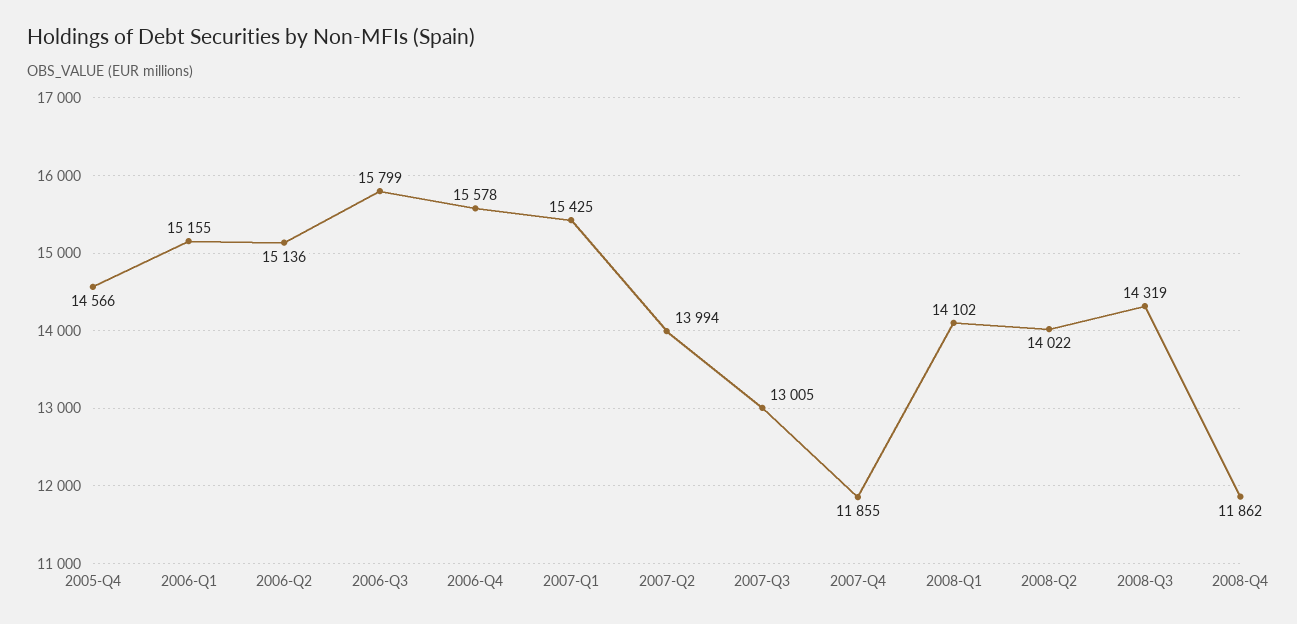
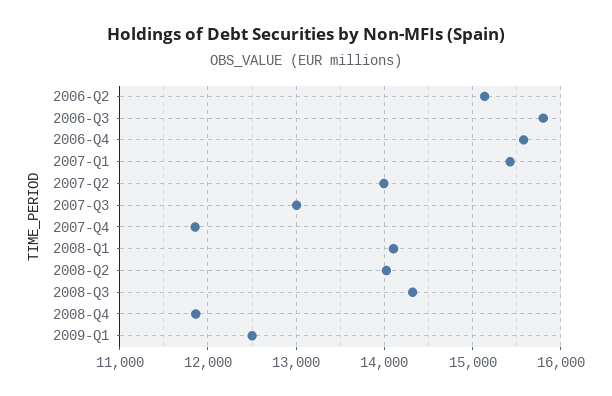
2005-Q4: 14566 -> none
2006-Q1: 15155 -> none
2009-Q1: none -> 12500

